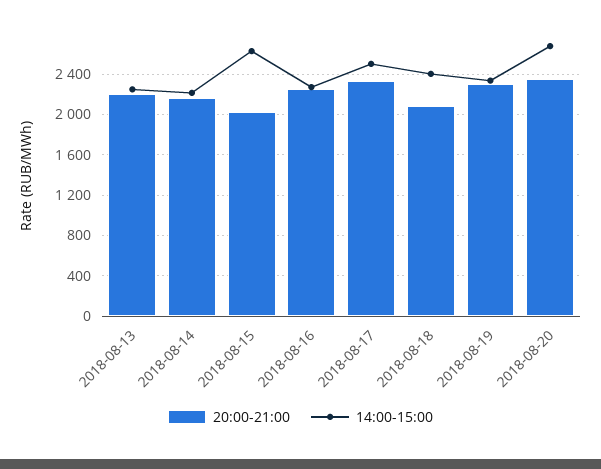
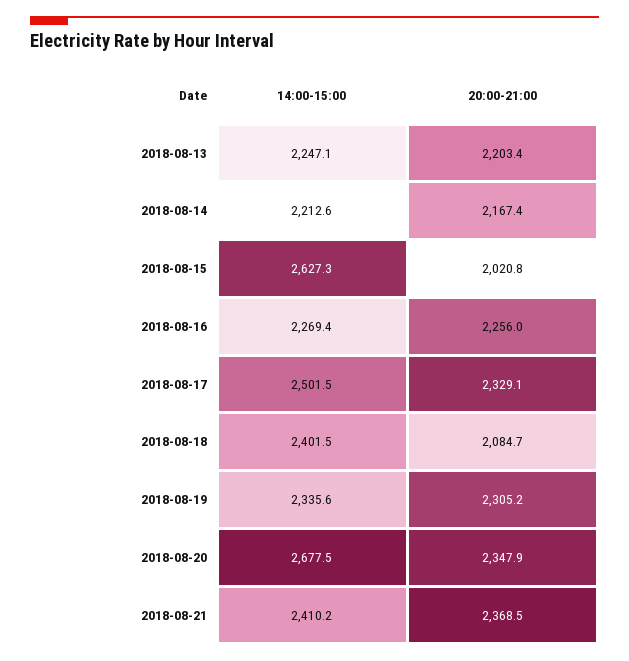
14:00-15:00, 2018-08-21: none -> 2410.2
20:00-21:00, 2018-08-21: none -> 2368.5

